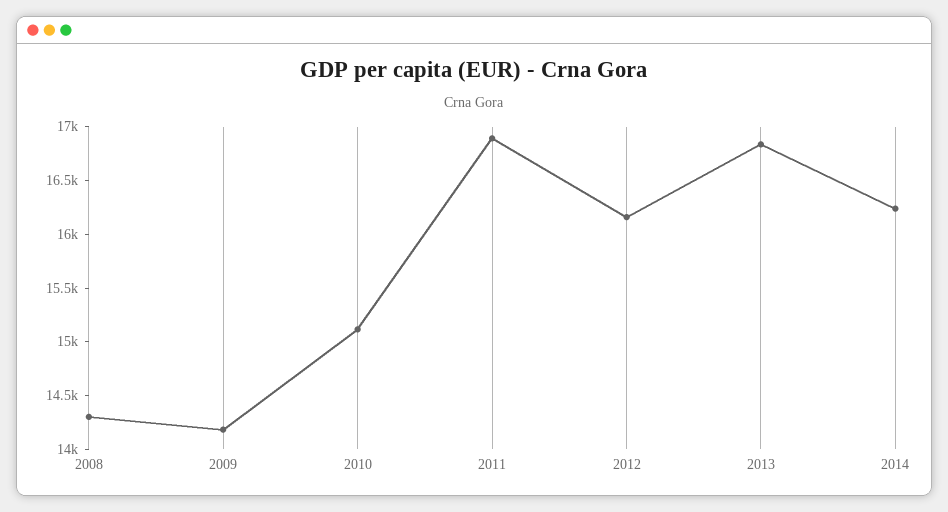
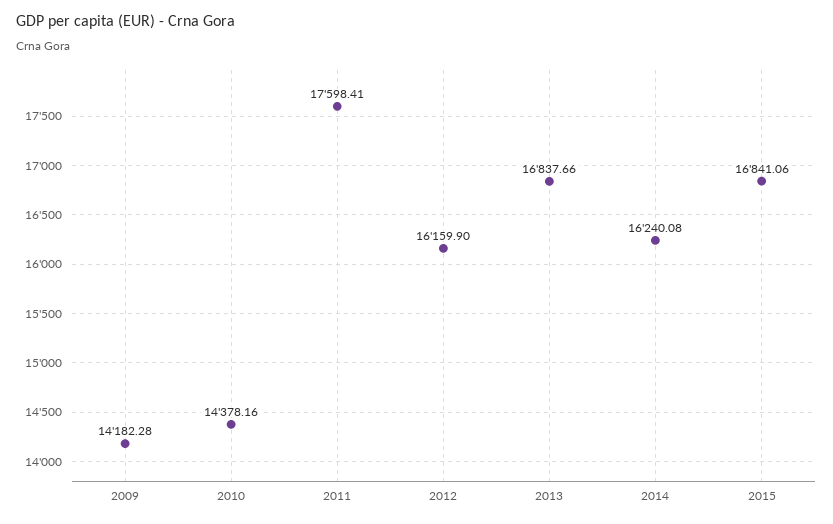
2008: 14300 -> none
2010: 15100 -> 14378.16
2011: 16900 -> 17598.41
2015: none -> 16841.06

